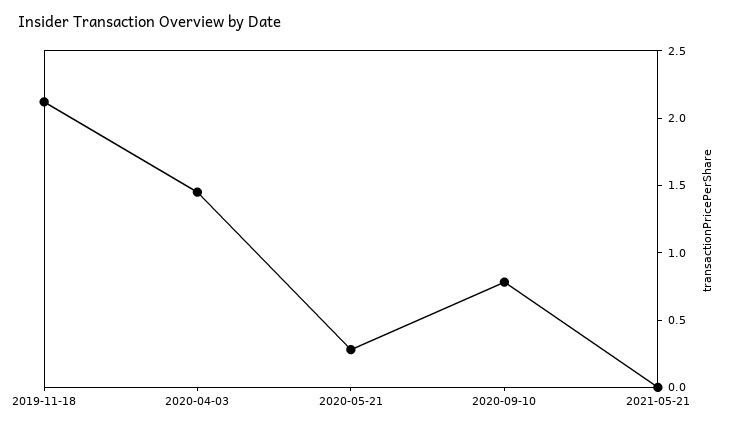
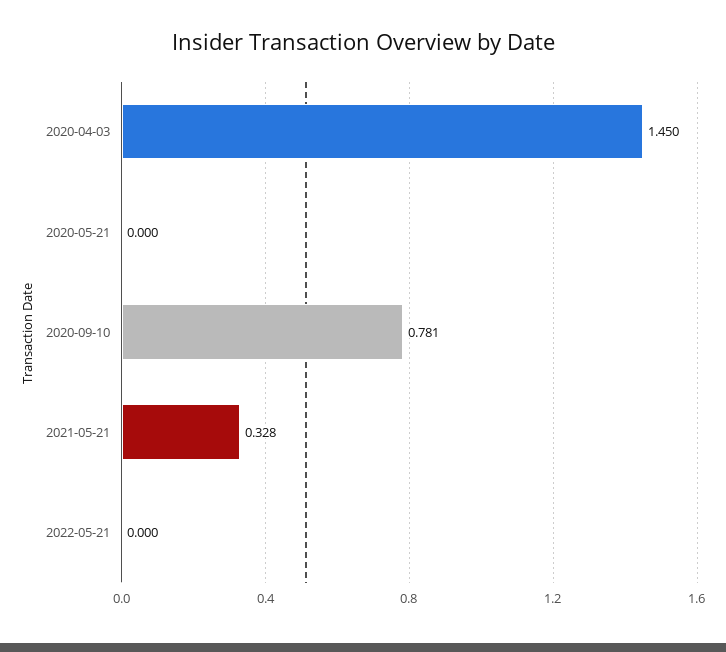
2019-11-18: 2.1 -> none
2020-05-21: 0.3 -> 0
2021-05-21: 0 -> 0.328
2022-05-21: none -> 0

